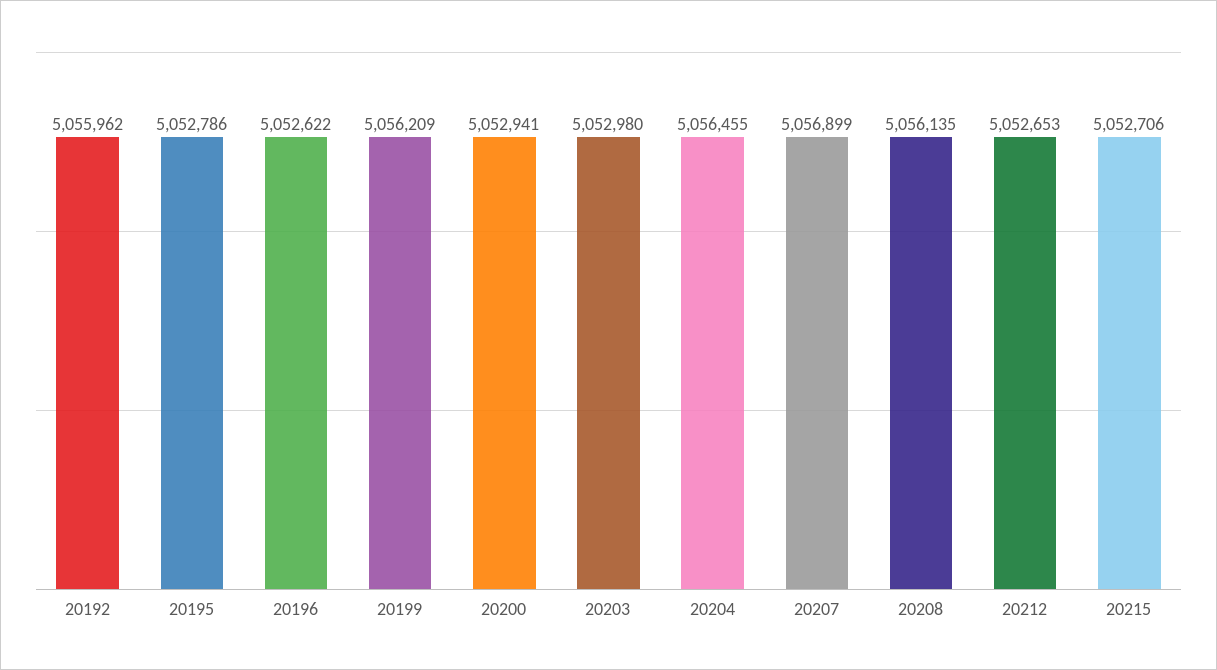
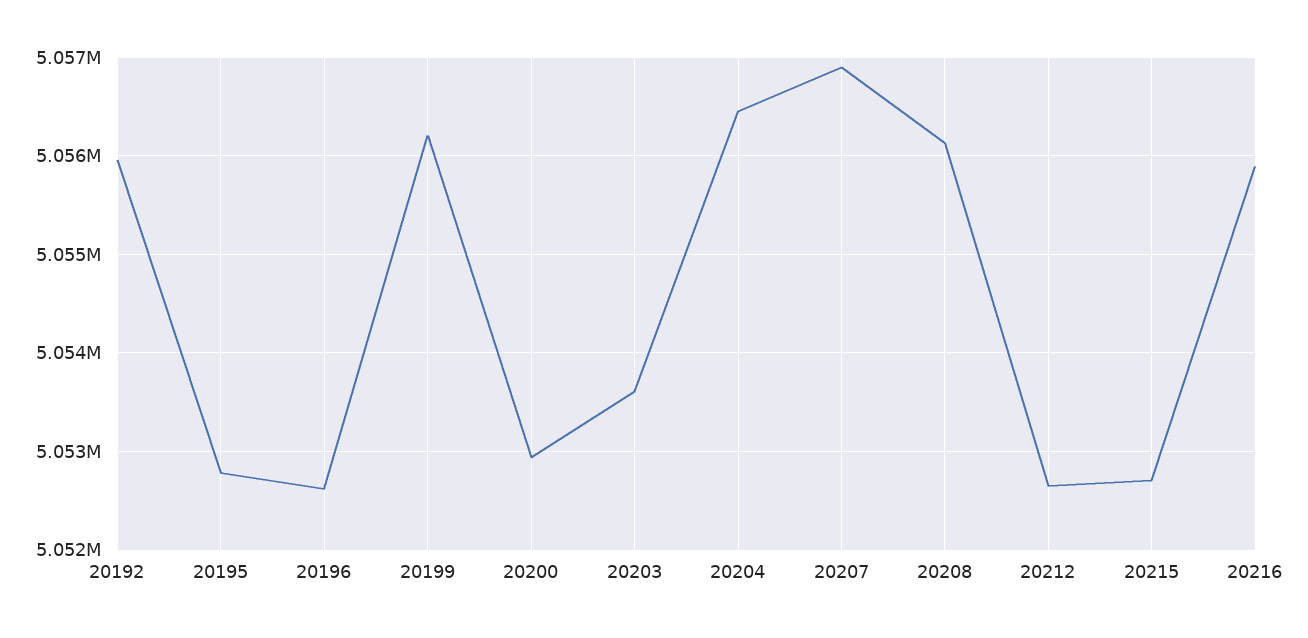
20203: 5052980 -> 5053600
20216: none -> 5055900

